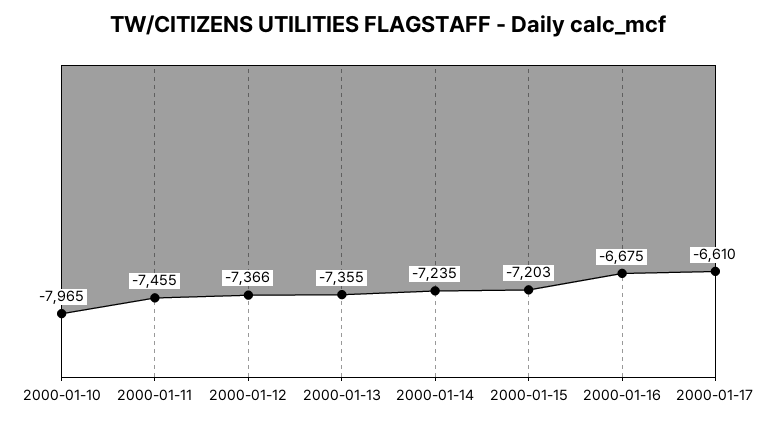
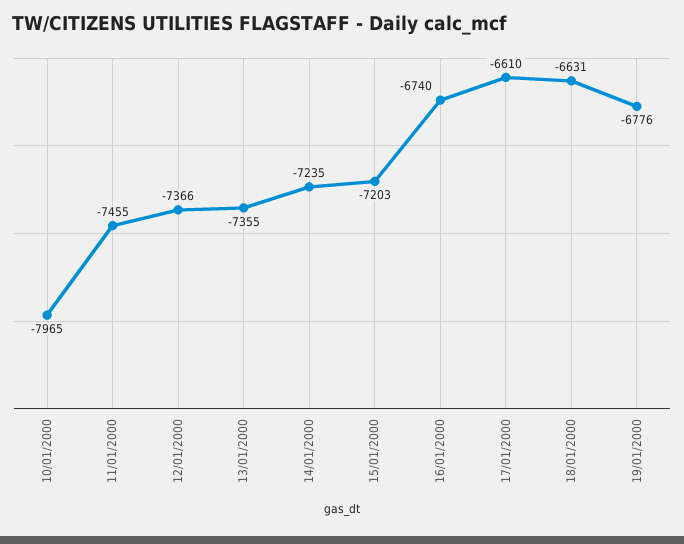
2000-01-16: -6675 -> -6740
18/01/2000: none -> -6631
19/01/2000: none -> -6776

